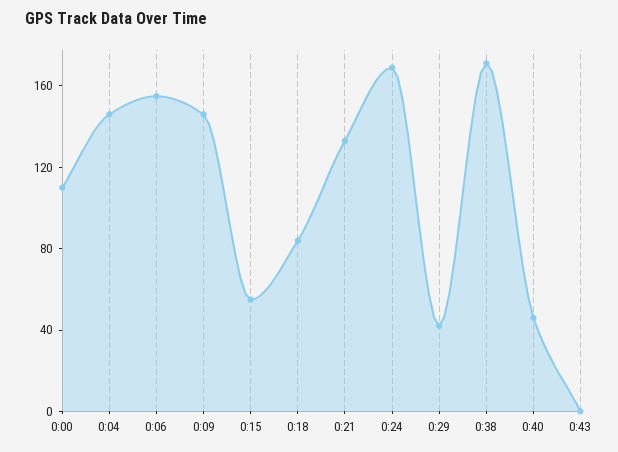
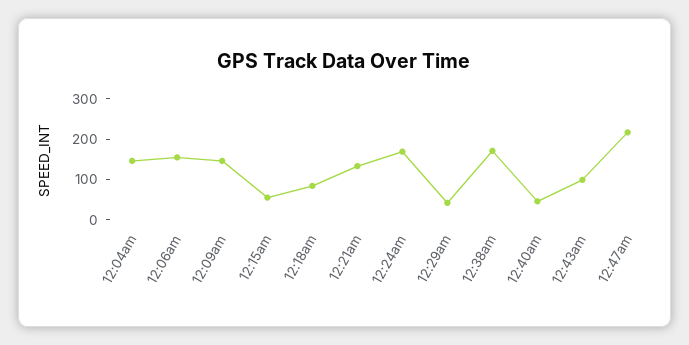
0:00: 110 -> none
0:43: 0 -> 100
12:47am: none -> 220

